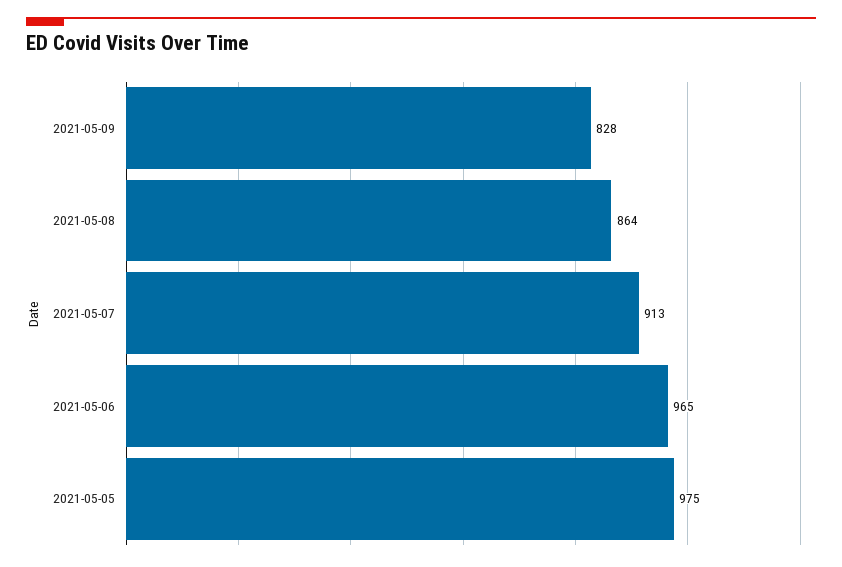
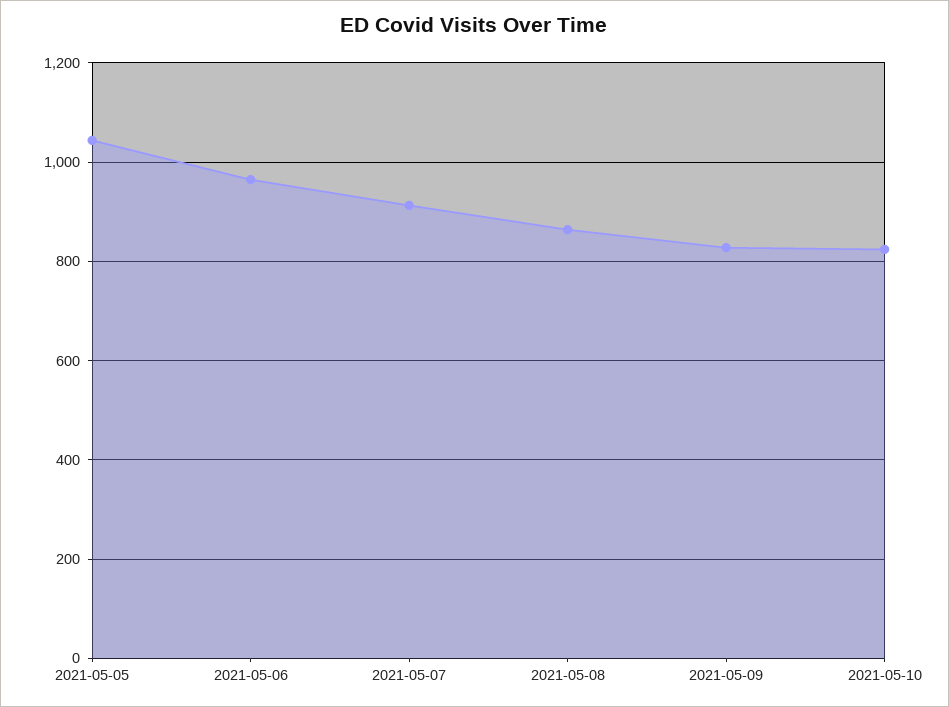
2021-05-05: 975 -> 1040
2021-05-10: none -> 820

